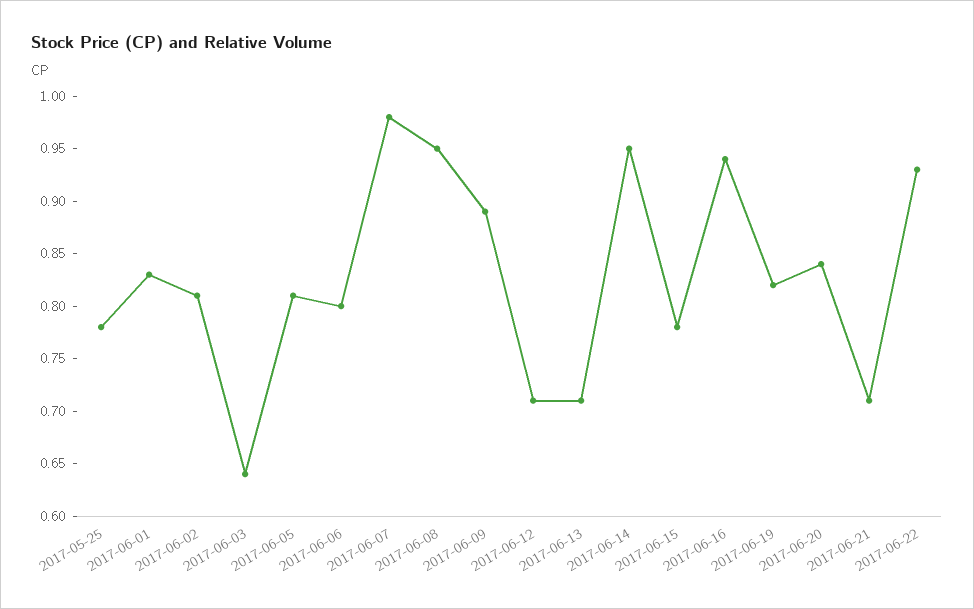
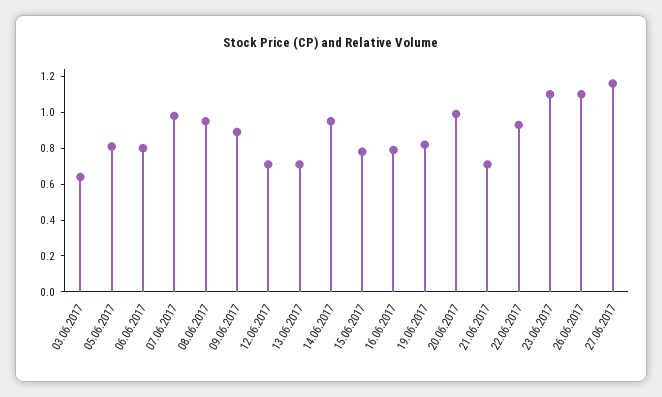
2017-05-25: 0.78 -> none
2017-06-01: 0.83 -> none
2017-06-02: 0.81 -> none
2017-06-16: 0.94 -> 0.8
2017-06-20: 0.84 -> 1
23.06.2017: none -> 1.1
26.06.2017: none -> 1.1
27.06.2017: none -> 1.15

